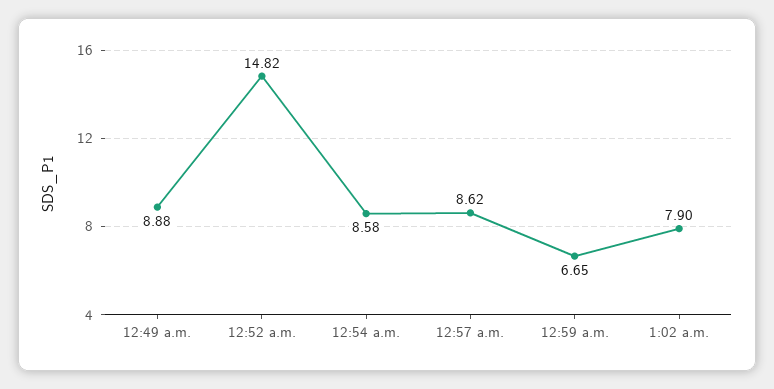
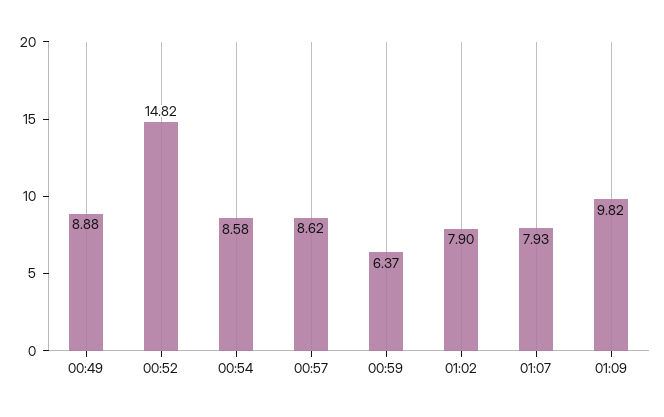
12:59 a.m.: 6.65 -> 6.37
01:07: none -> 7.93
01:09: none -> 9.82

